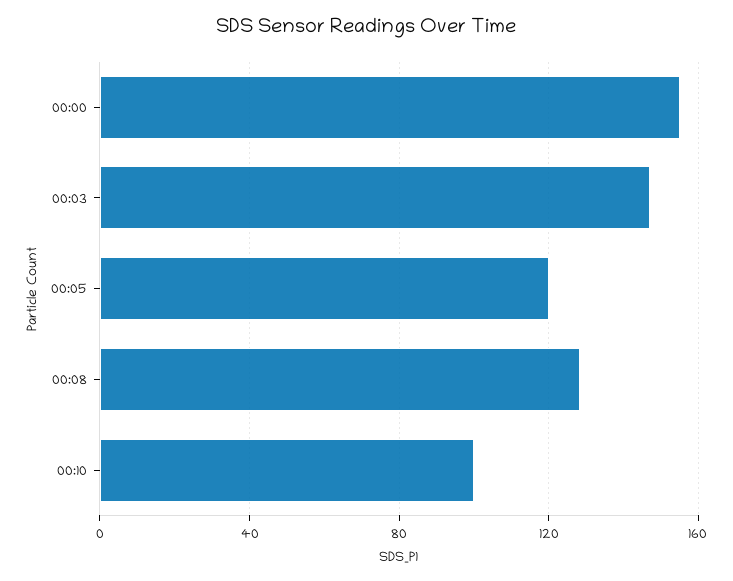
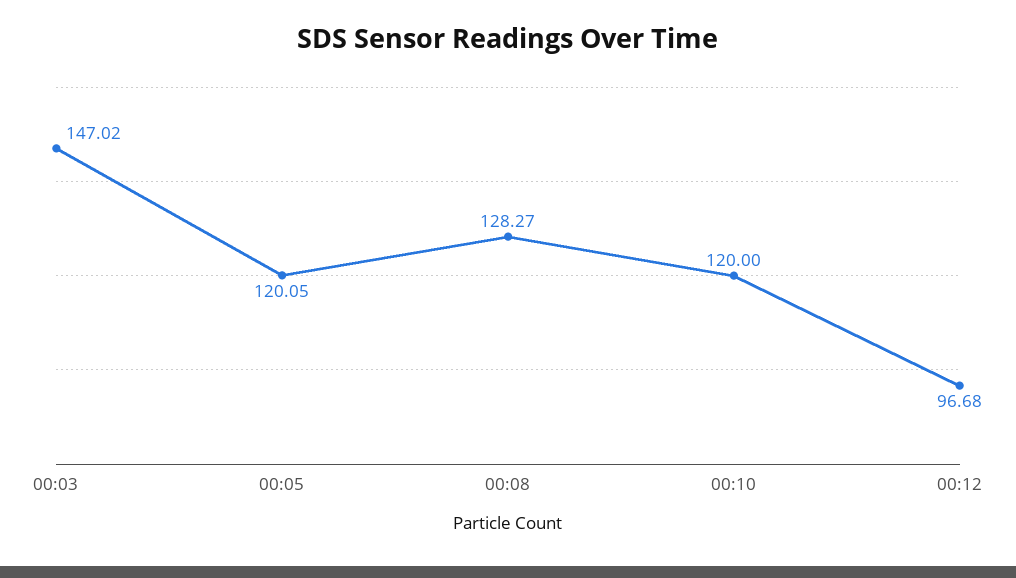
00:00: 155 -> none
00:10: 100 -> 120
00:12: none -> 96.68

